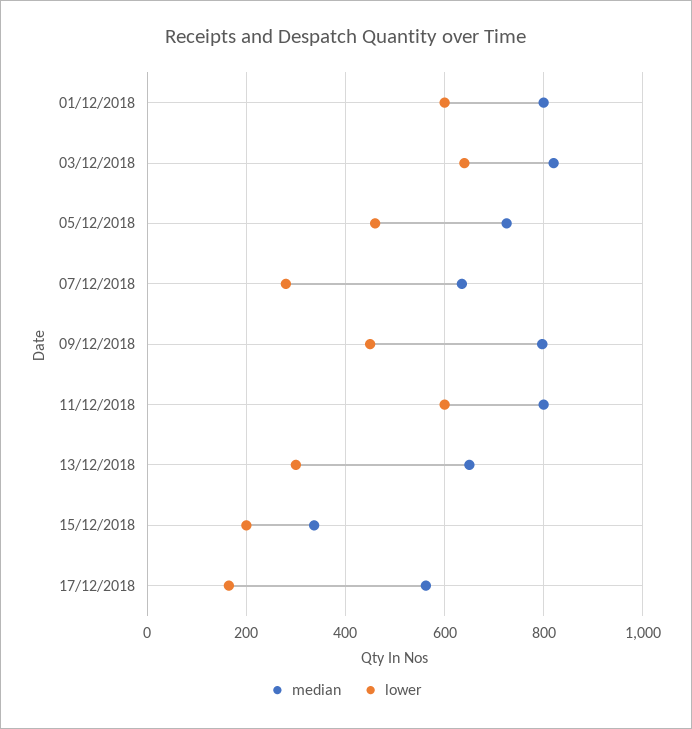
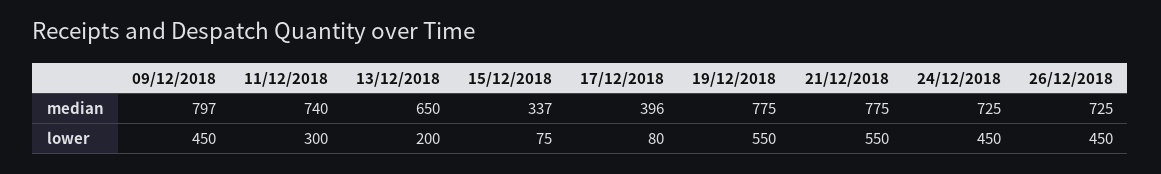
median, 01/12/2018: 800 -> none
lower, 01/12/2018: 600 -> none
median, 03/12/2018: 820 -> none
lower, 03/12/2018: 640 -> none
median, 05/12/2018: 720 -> none
lower, 05/12/2018: 460 -> none
median, 07/12/2018: 640 -> none
lower, 07/12/2018: 280 -> none
median, 11/12/2018: 800 -> 740
lower, 11/12/2018: 600 -> 300
lower, 13/12/2018: 300 -> 200
lower, 15/12/2018: 200 -> 75
median, 17/12/2018: 560 -> 396
lower, 17/12/2018: 160 -> 80
median, 19/12/2018: none -> 775
median, 21/12/2018: none -> 775
median, 24/12/2018: none -> 725
median, 26/12/2018: none -> 725
lower, 19/12/2018: none -> 550
lower, 21/12/2018: none -> 550
lower, 24/12/2018: none -> 450
lower, 26/12/2018: none -> 450

